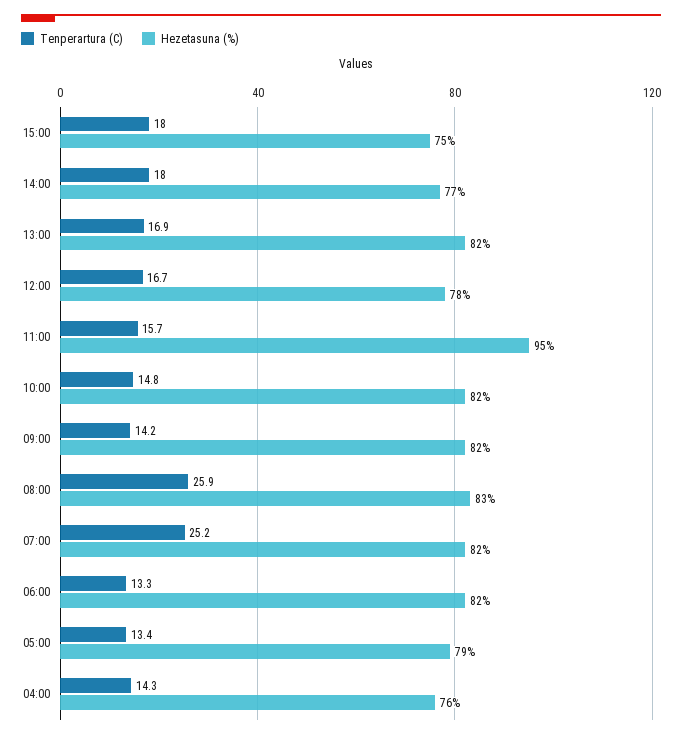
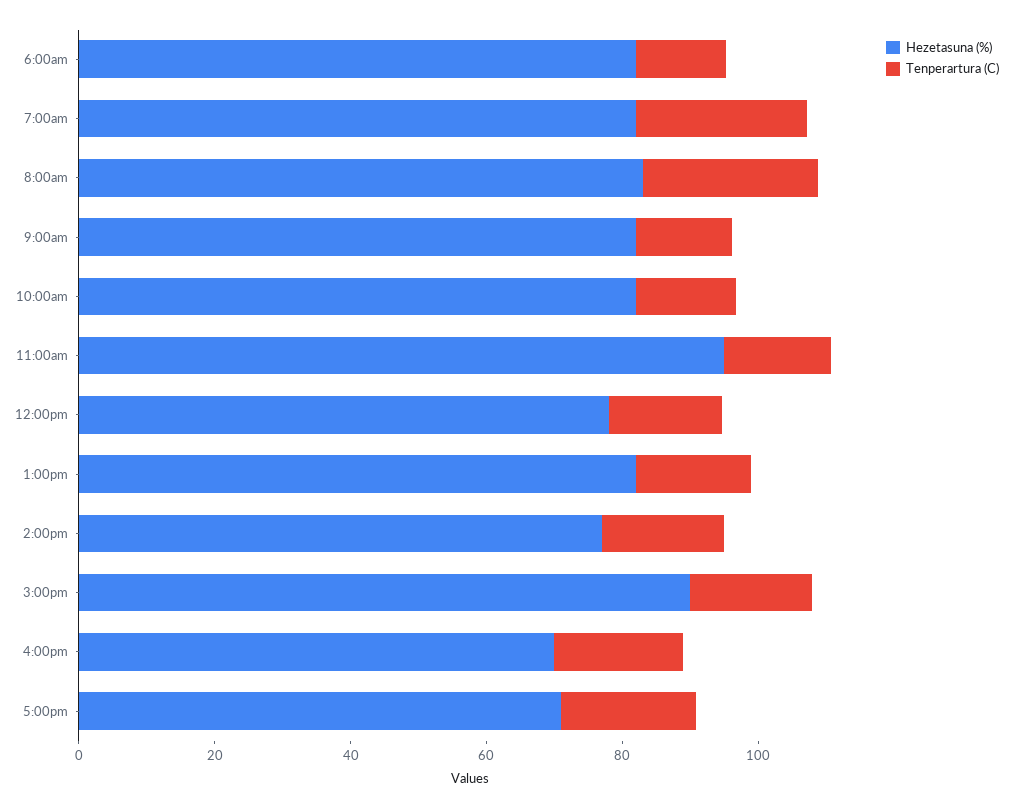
Hezetasuna (%), 15:00: 75 -> 90
Tenperartura (C), 05:00: 13.4 -> none
Hezetasuna (%), 05:00: 79 -> none
Tenperartura (C), 04:00: 14.3 -> none
Hezetasuna (%), 04:00: 76 -> none
Hezetasuna (%), 4:00pm: none -> 70
Tenperartura (C), 4:00pm: none -> 20
Hezetasuna (%), 5:00pm: none -> 70
Tenperartura (C), 5:00pm: none -> 20

